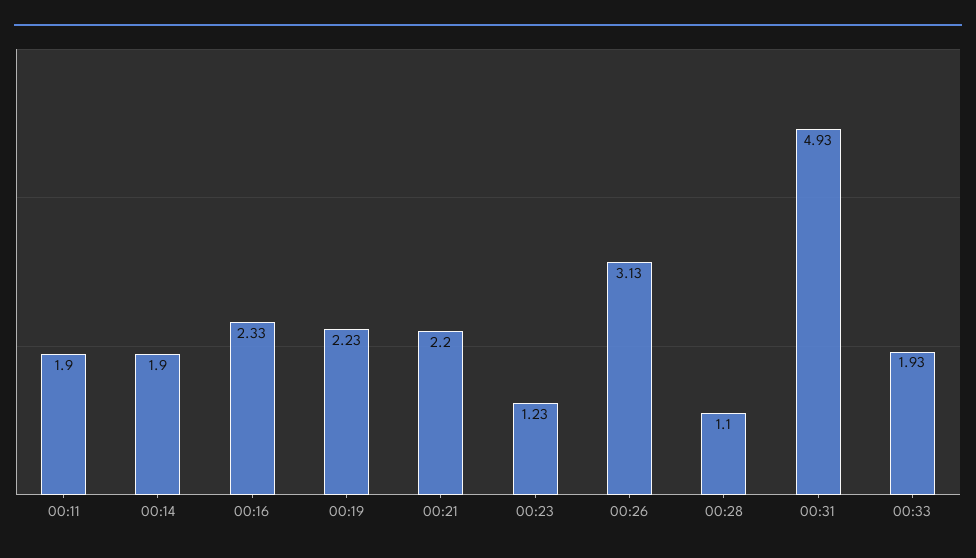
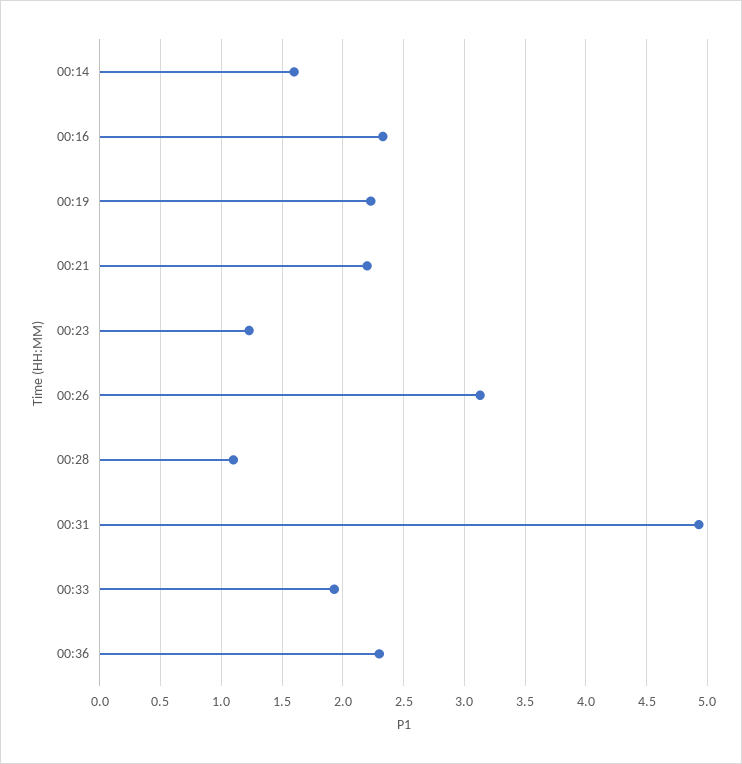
00:11: 1.9 -> none
00:14: 1.9 -> 1.6
00:36: none -> 2.3

